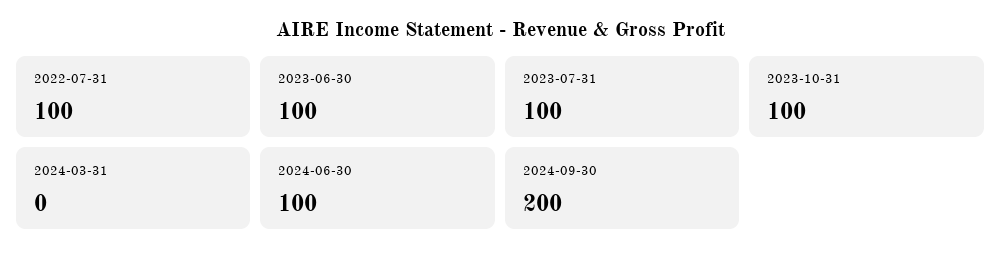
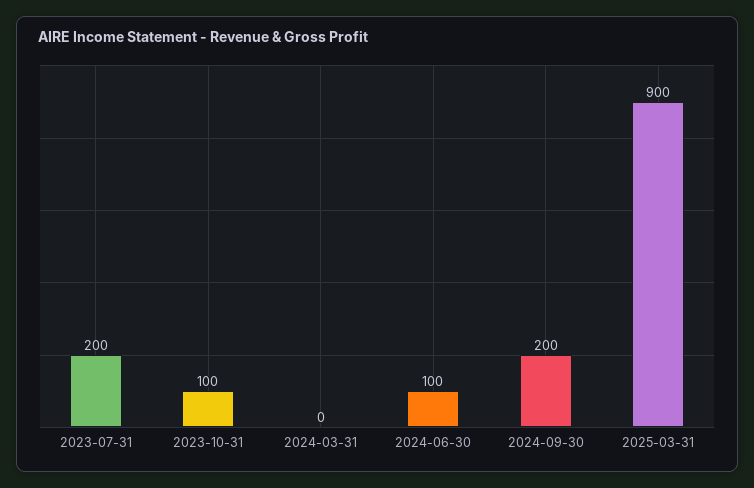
2022-07-31: 100 -> none
2023-06-30: 100 -> none
2023-07-31: 100 -> 200
2025-03-31: none -> 900

